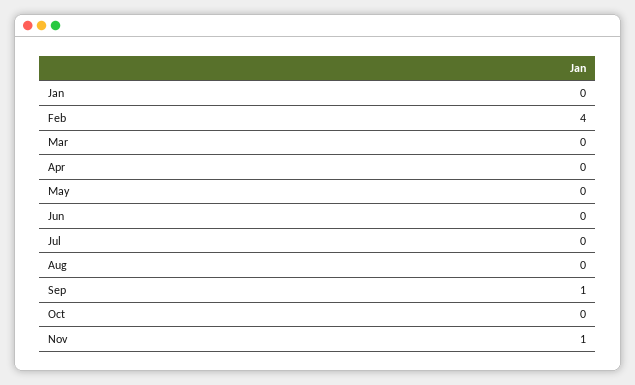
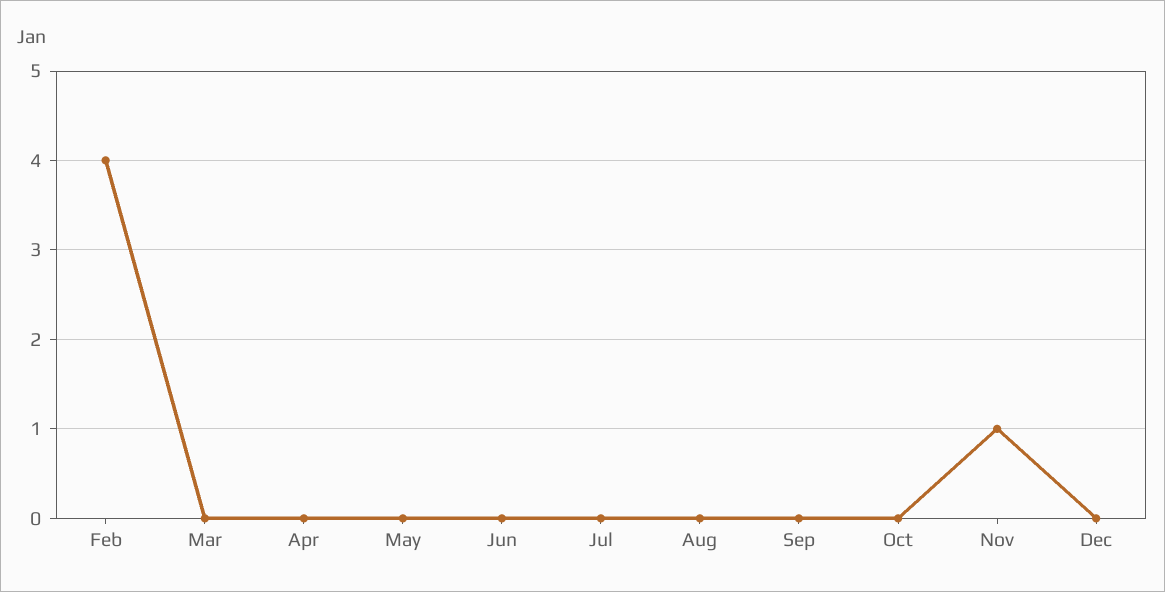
Jan: 0 -> none
Sep: 1 -> 0
Dec: none -> 0

